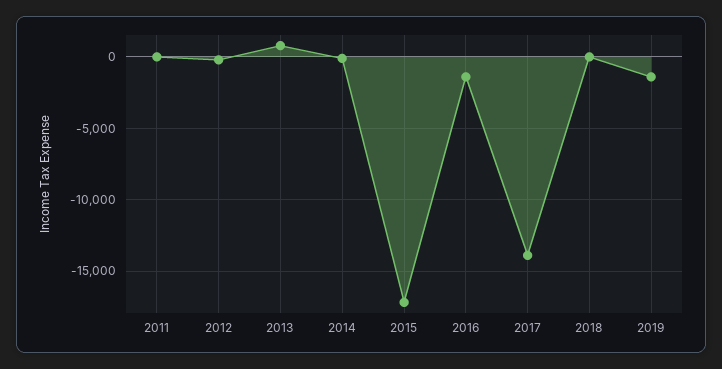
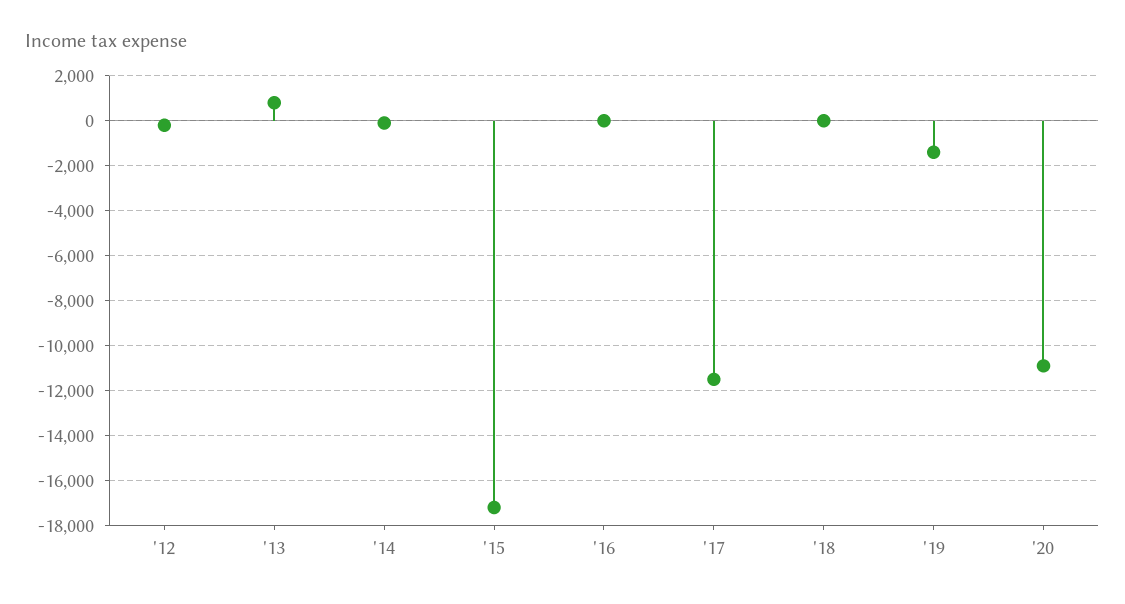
2011: 0 -> none
2016: -1500 -> 0
2017: -14000 -> -11500
'20: none -> -11000

